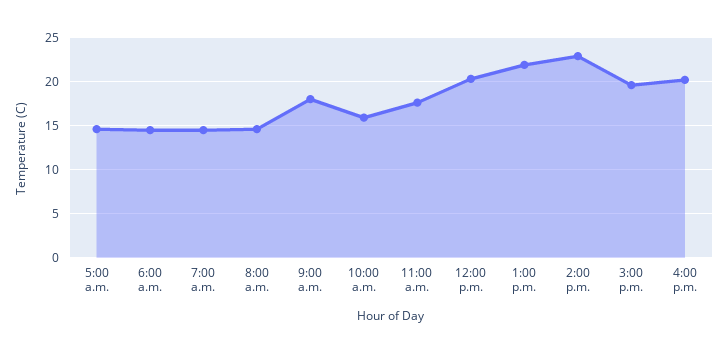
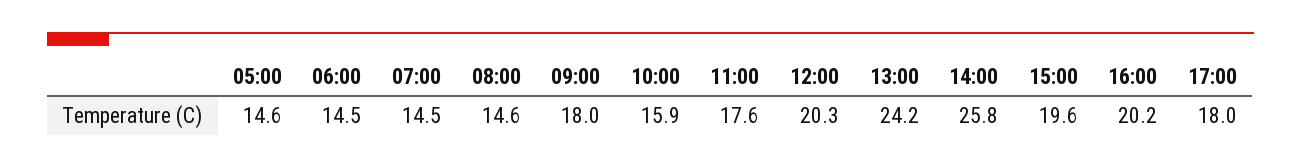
1:00 p.m.: 22 -> 24.2
2:00 p.m.: 23 -> 25.8
17:00: none -> 18

